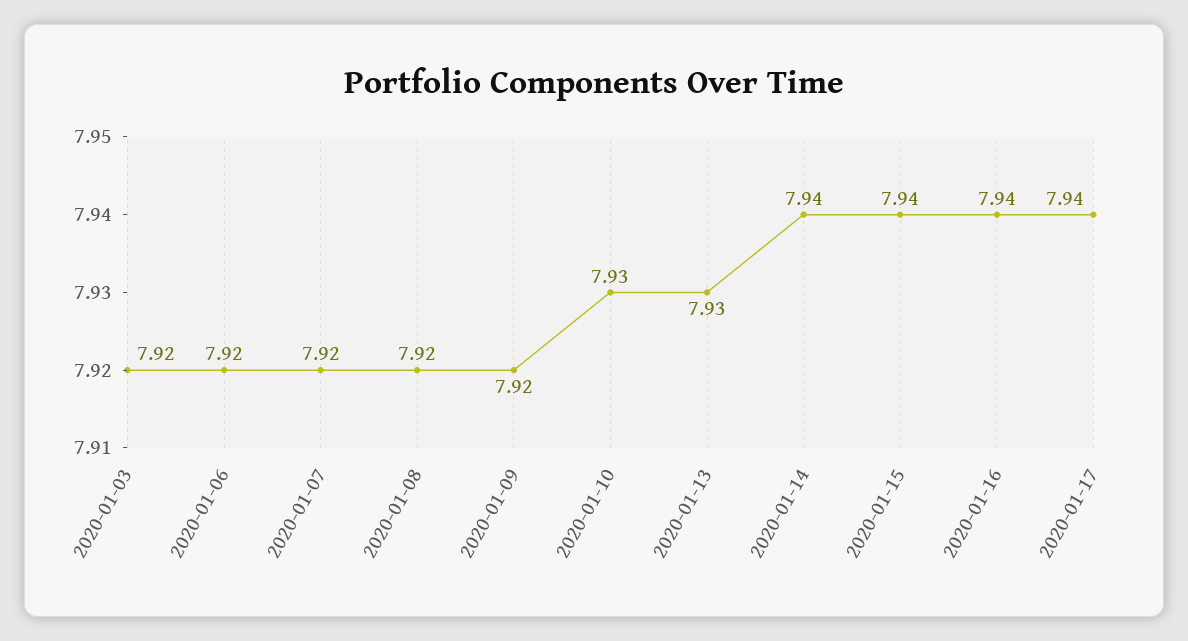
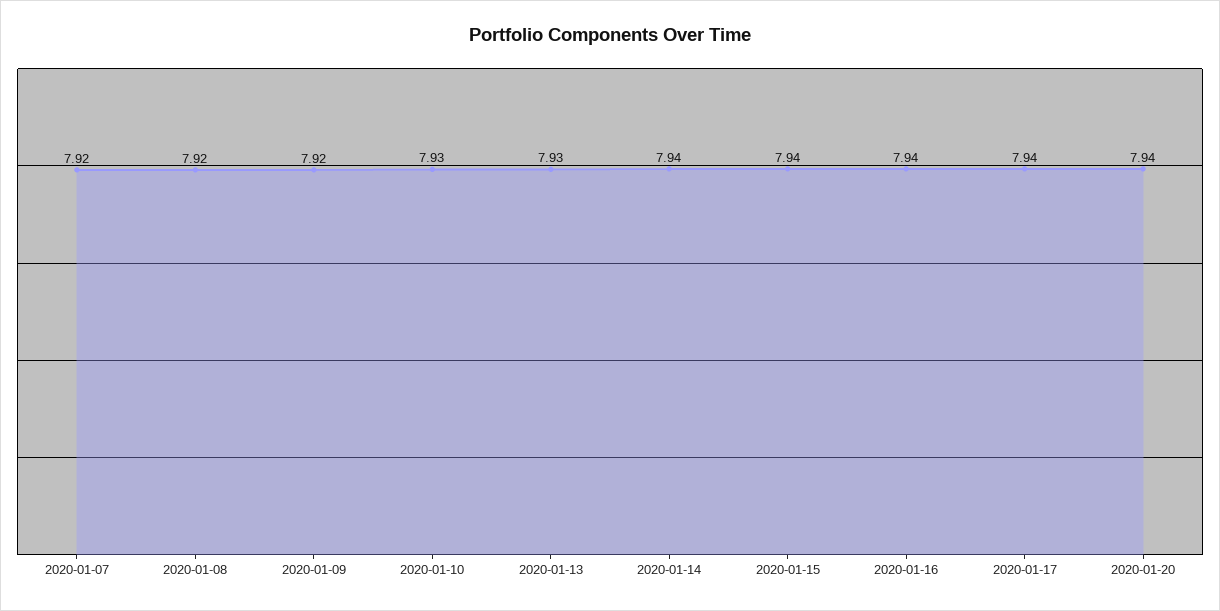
2020-01-03: 7.92 -> none
2020-01-06: 7.92 -> none
2020-01-20: none -> 7.94

